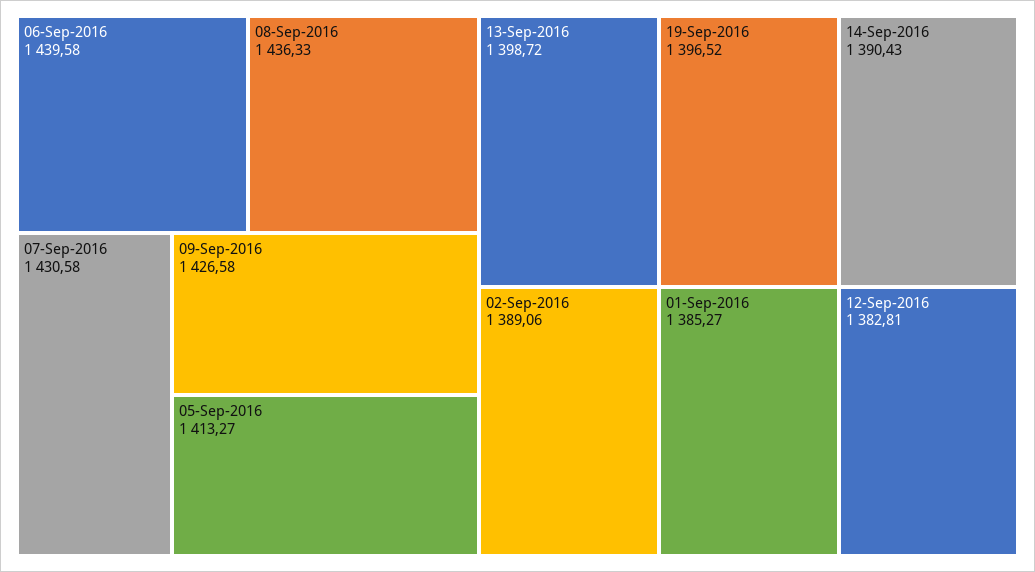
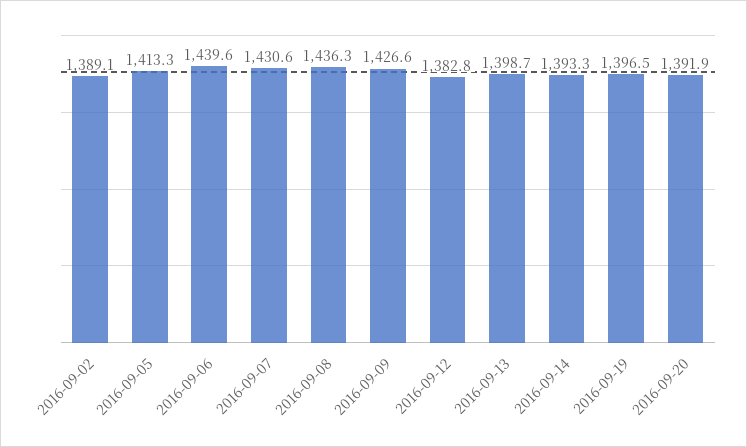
14-Sep-2016: 1390.43 -> 1393.3
01-Sep-2016: 1385.27 -> none
2016-09-20: none -> 1391.9

